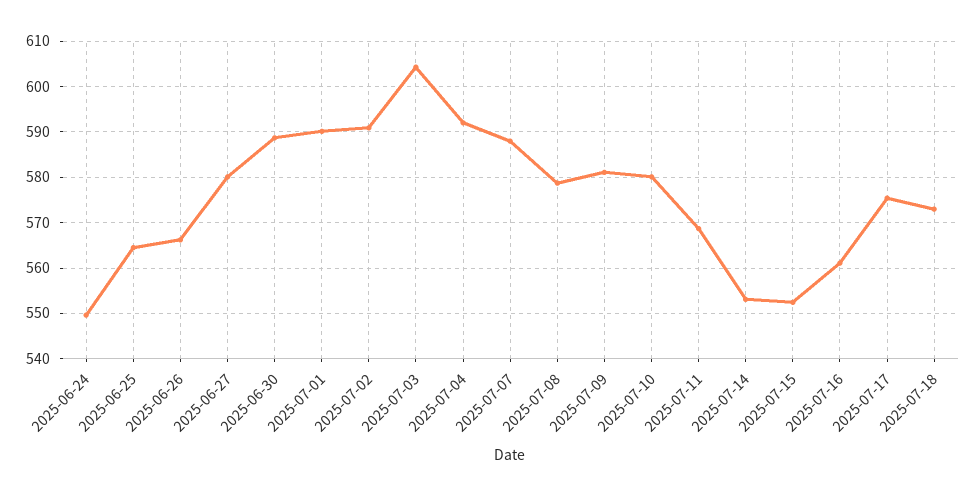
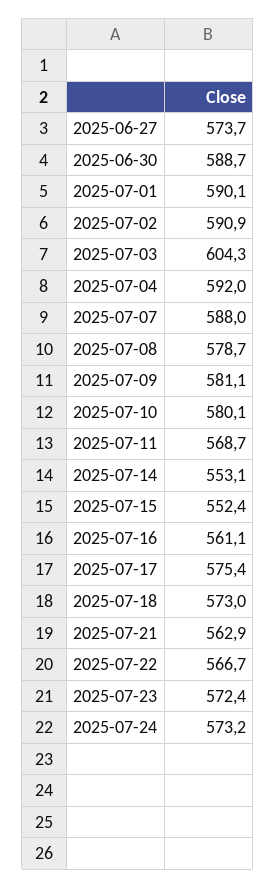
2025-06-24: 550 -> none
2025-06-25: 564 -> none
2025-06-26: 566 -> none
2025-06-27: 580 -> 573.7
2025-07-21: none -> 562.9
2025-07-22: none -> 566.7
2025-07-23: none -> 572.4
2025-07-24: none -> 573.2

